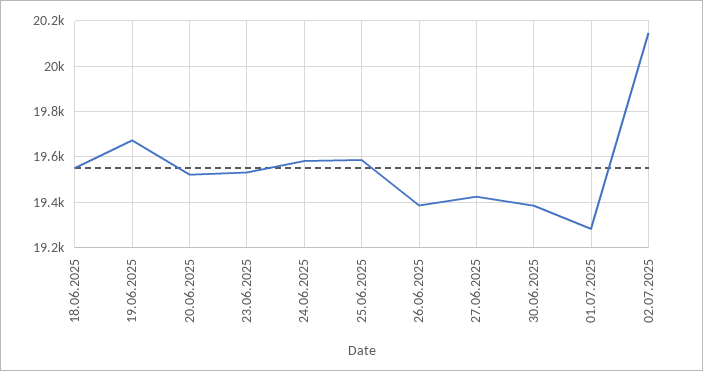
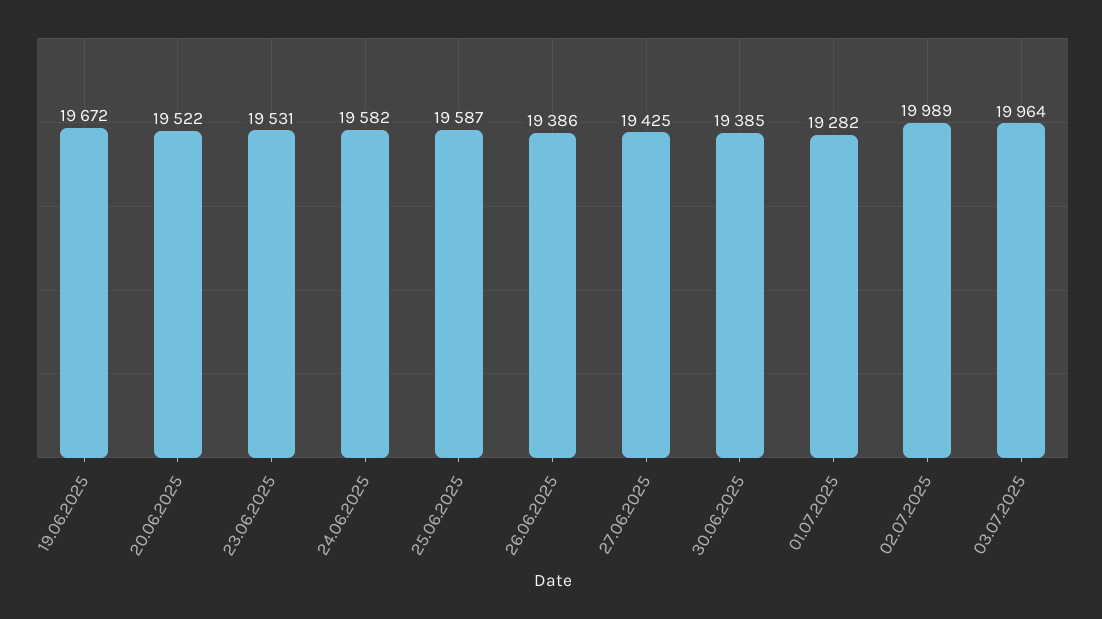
18.06.2025: 19550 -> none
02.07.2025: 20150 -> 19989
03.07.2025: none -> 19964

